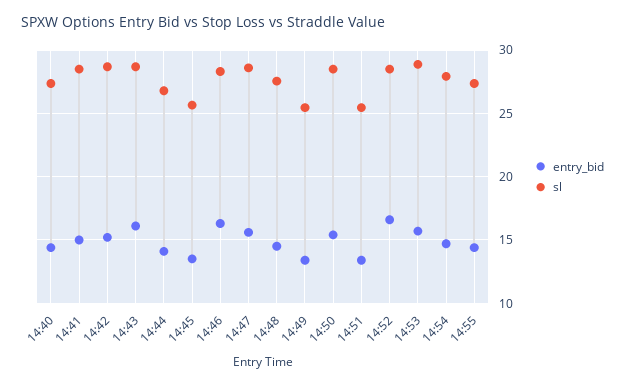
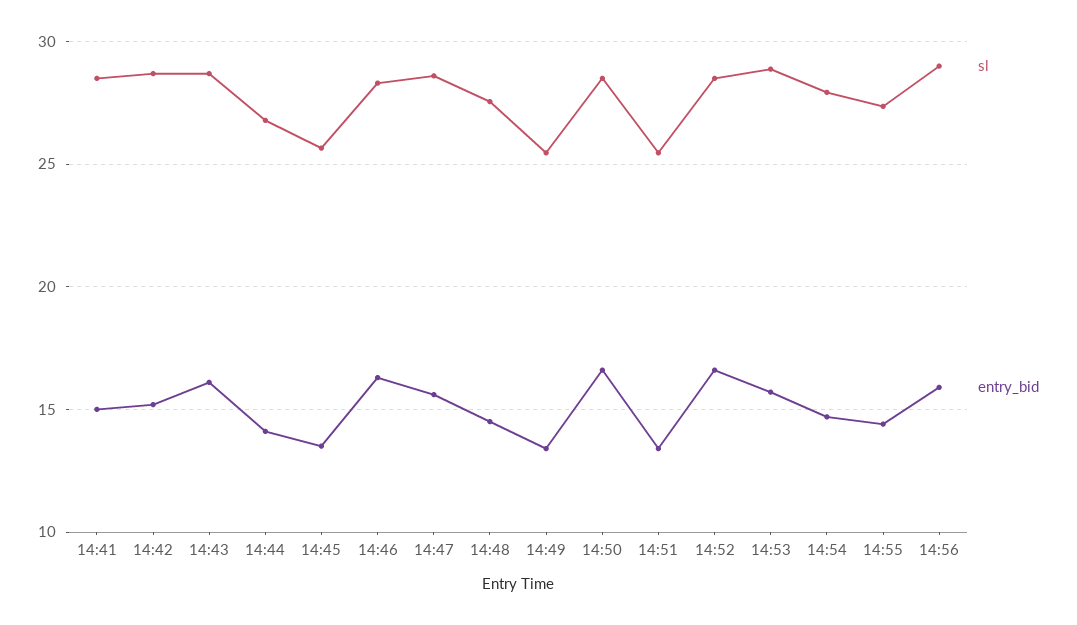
entry_bid, 14:40: 14.5 -> none
sl, 14:40: 27.5 -> none
entry_bid, 14:50: 15.5 -> 16.5
sl, 14:56: none -> 29
entry_bid, 14:56: none -> 16

